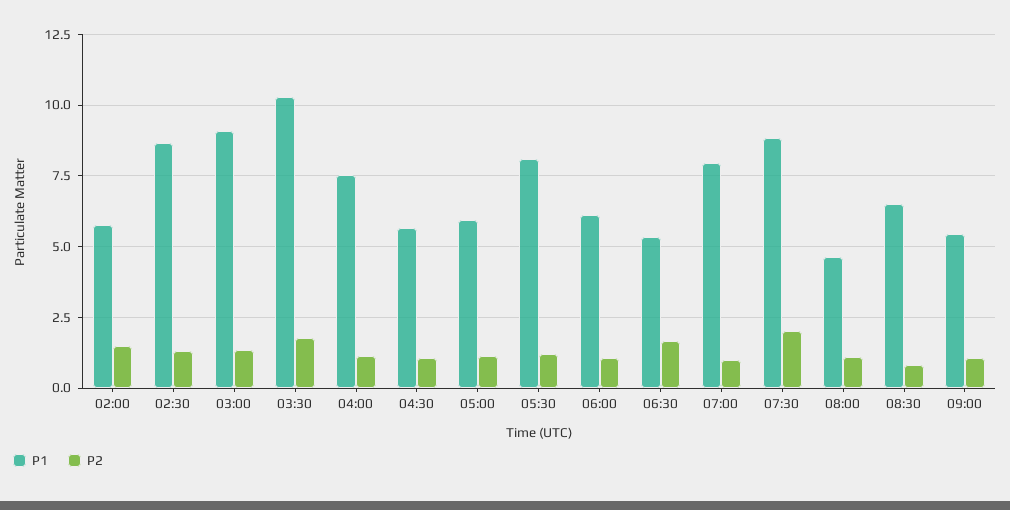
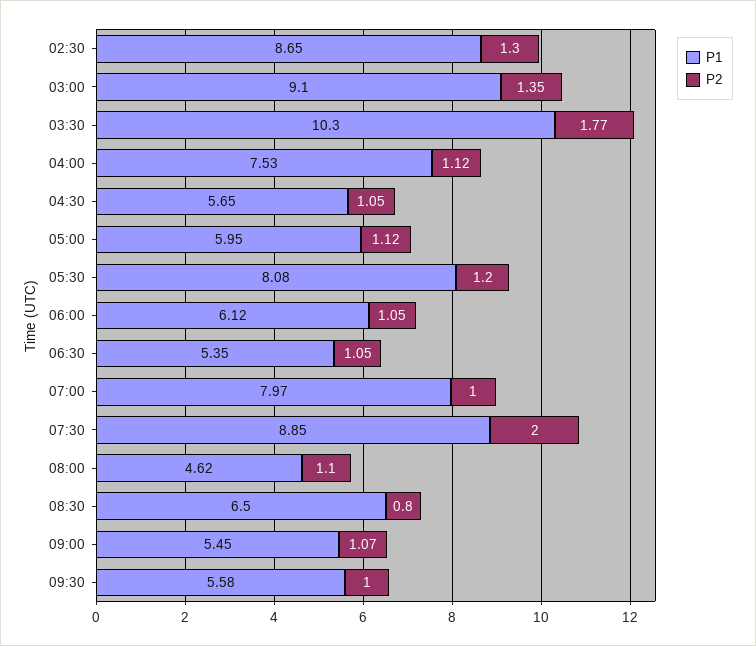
P1, 02:00: 5.75 -> none
P2, 02:00: 1.5 -> none
P2, 06:30: 1.75 -> 1.05
P1, 09:30: none -> 5.58
P2, 09:30: none -> 1

